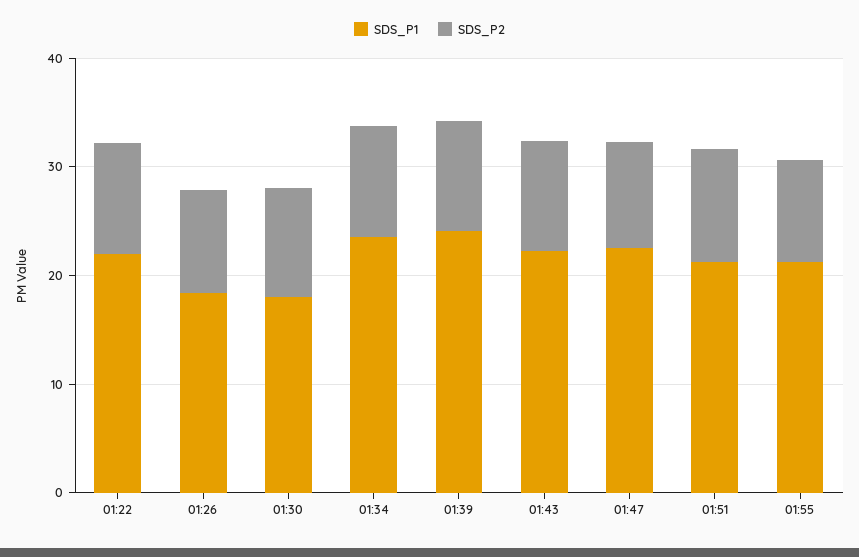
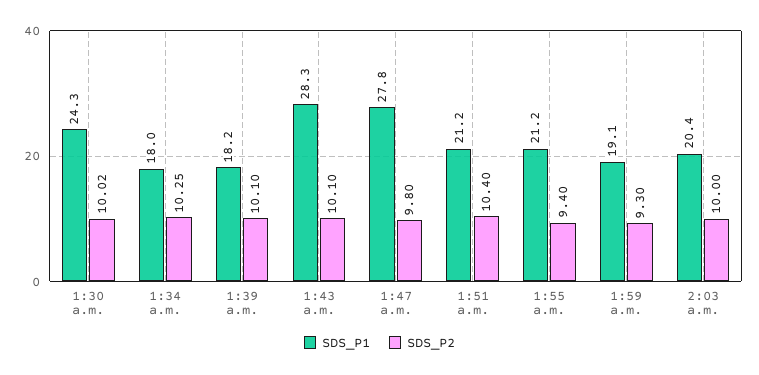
SDS_P1, 01:22: 22 -> none
SDS_P2, 01:22: 10 -> none
SDS_P1, 01:26: 18 -> none
SDS_P2, 01:26: 10 -> none
SDS_P1, 01:30: 18 -> 24.3
SDS_P1, 01:34: 24 -> 18
SDS_P1, 01:39: 24 -> 18.2
SDS_P1, 01:43: 22 -> 28.3
SDS_P1, 01:47: 22 -> 27.8
SDS_P1, 1:59 a.m.: none -> 19.1
SDS_P2, 1:59 a.m.: none -> 9.3
SDS_P1, 2:03 a.m.: none -> 20.4
SDS_P2, 2:03 a.m.: none -> 10

